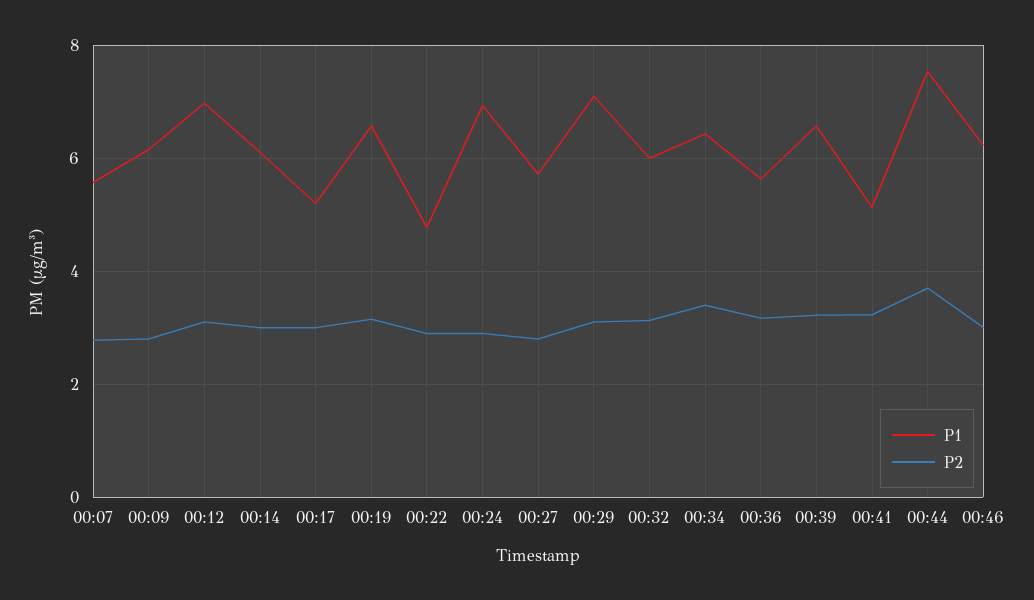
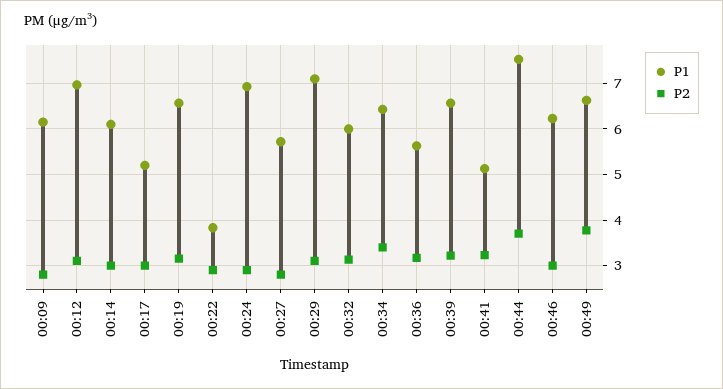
P1, 00:07: 5.6 -> none
P2, 00:07: 2.8 -> none
P1, 00:22: 4.8 -> 3.8
P1, 00:49: none -> 6.6
P2, 00:49: none -> 3.8

